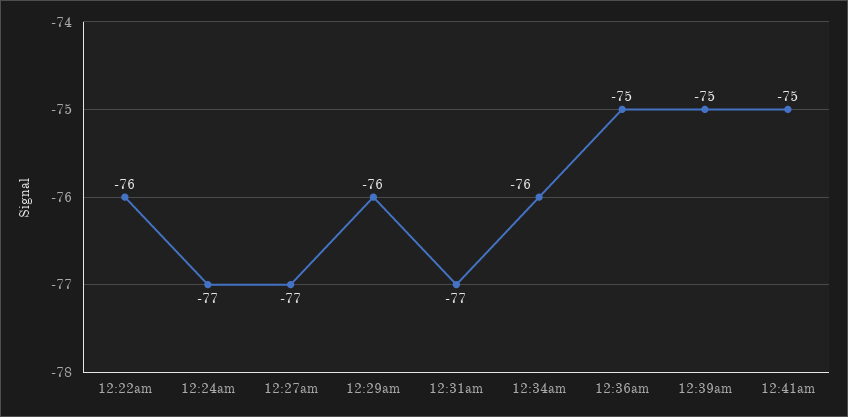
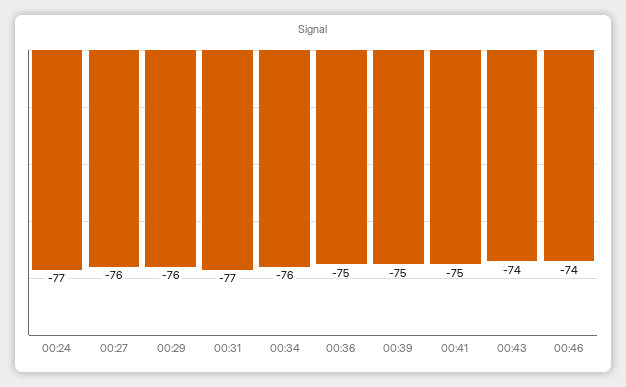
12:22am: -76 -> none
12:27am: -77 -> -76
00:43: none -> -74
00:46: none -> -74

